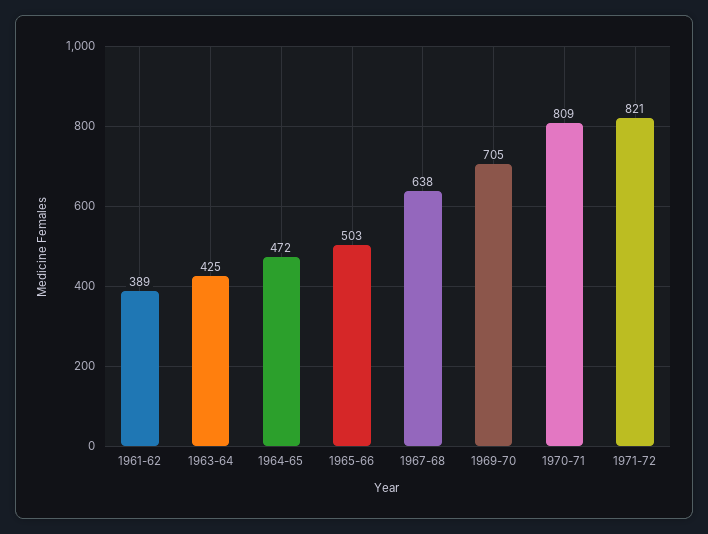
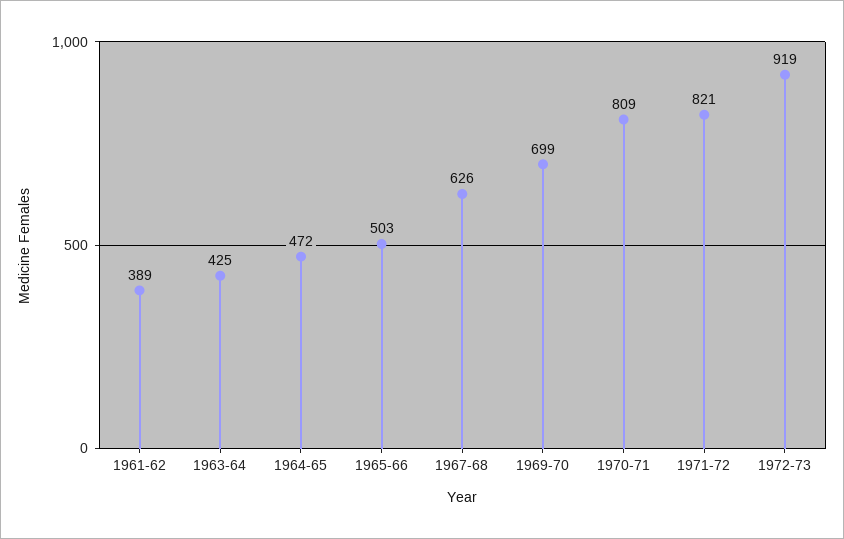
1967-68: 638 -> 626
1969-70: 705 -> 699
1972-73: none -> 919

